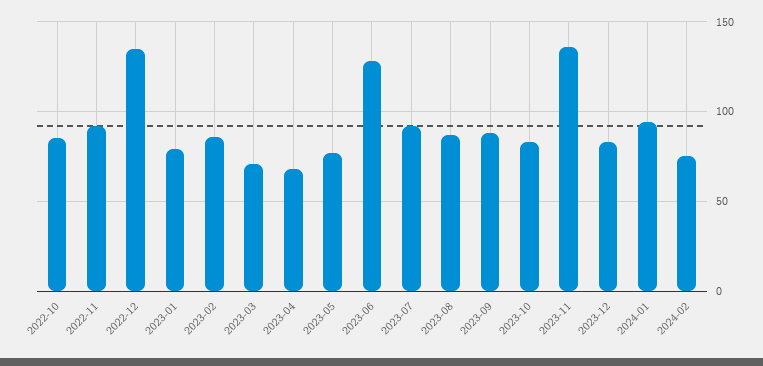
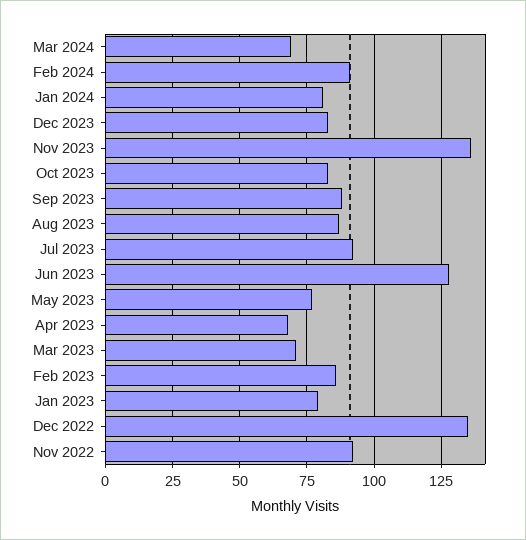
2022-10: 85 -> none
2024-01: 95 -> 80
2024-02: 75 -> 90
Mar 2024: none -> 70

